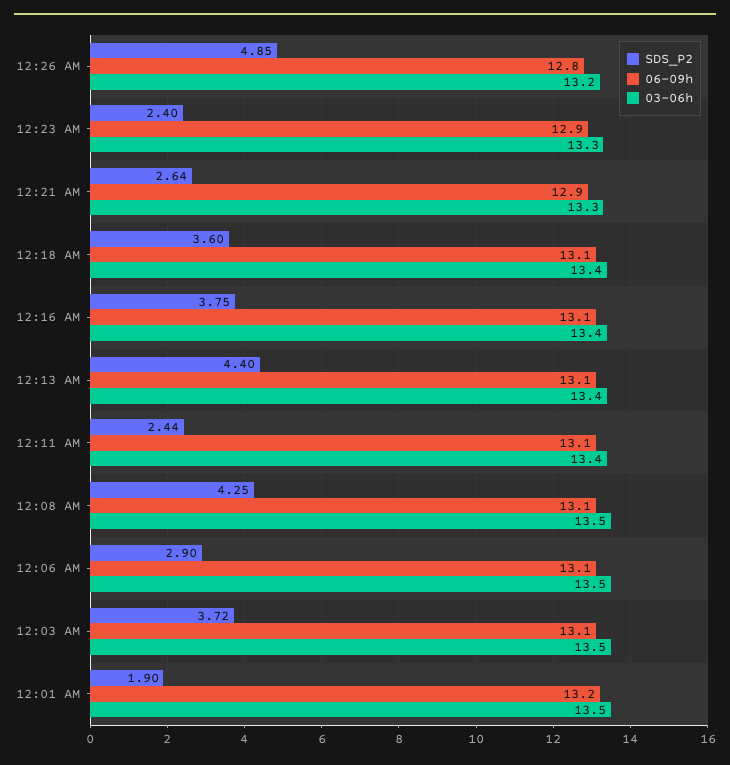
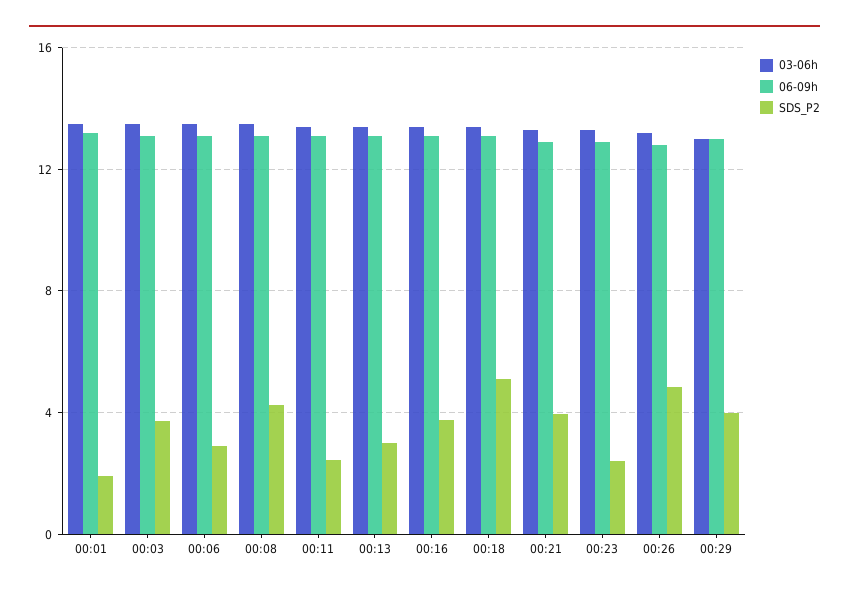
SDS_P2, 12:21 AM: 2.64 -> 4
SDS_P2, 12:18 AM: 3.6 -> 5
SDS_P2, 12:13 AM: 4.4 -> 3
03-06h, 00:29: none -> 13
06-09h, 00:29: none -> 13
SDS_P2, 00:29: none -> 4

